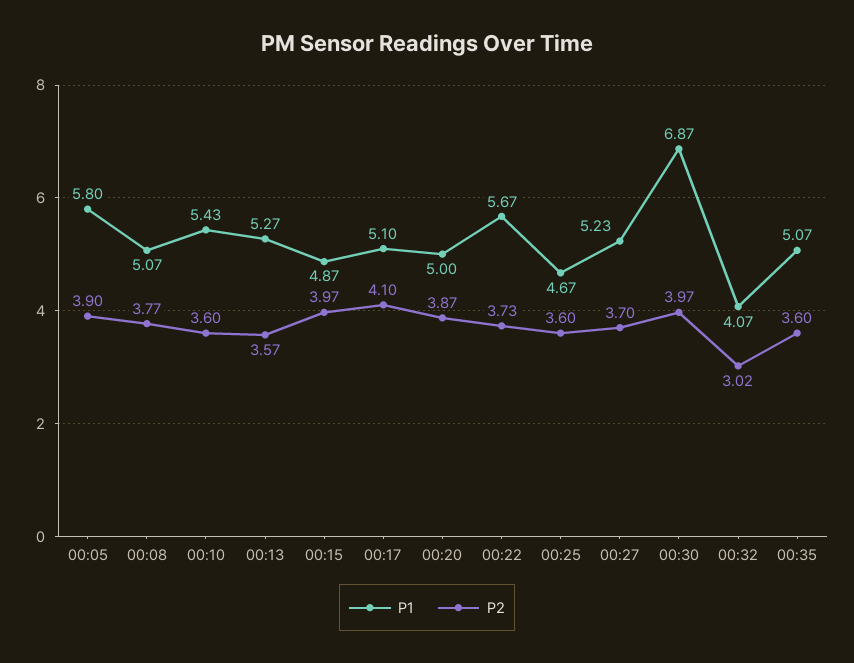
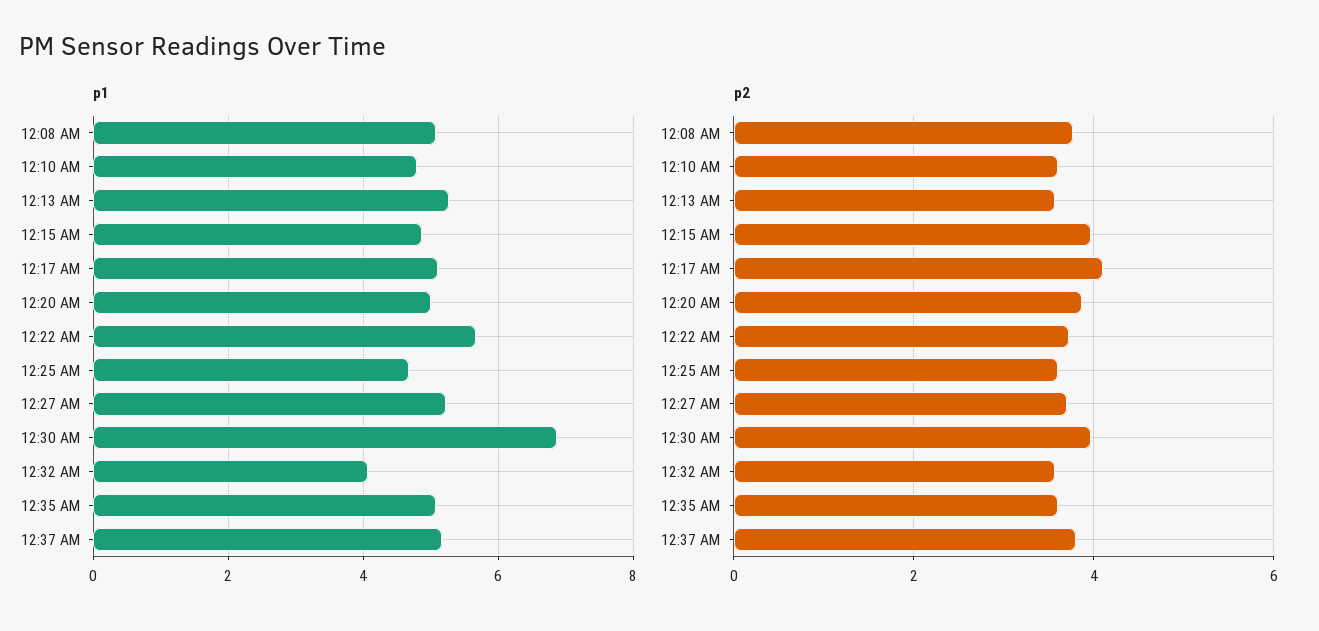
P1, 00:05: 5.8 -> none
P2, 00:05: 3.9 -> none
P1, 00:10: 5.43 -> 4.8
P2, 00:32: 3.02 -> 3.6
P1, 12:37 AM: none -> 5.2
P2, 12:37 AM: none -> 3.8

